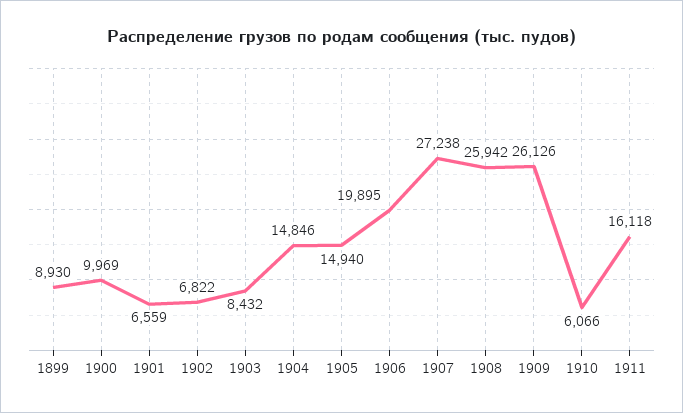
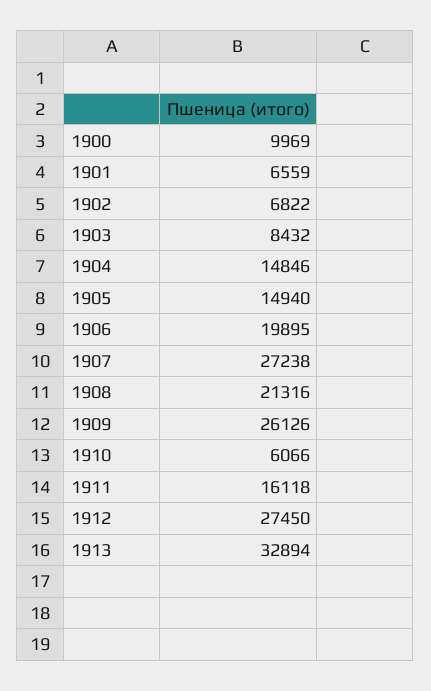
1899: 8930 -> none
1908: 25942 -> 21316
1912: none -> 27450
1913: none -> 32894

